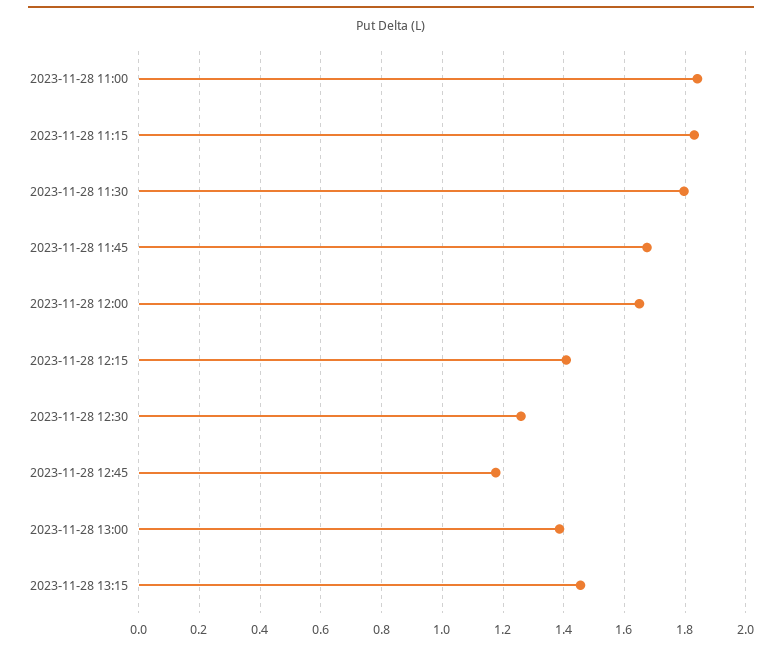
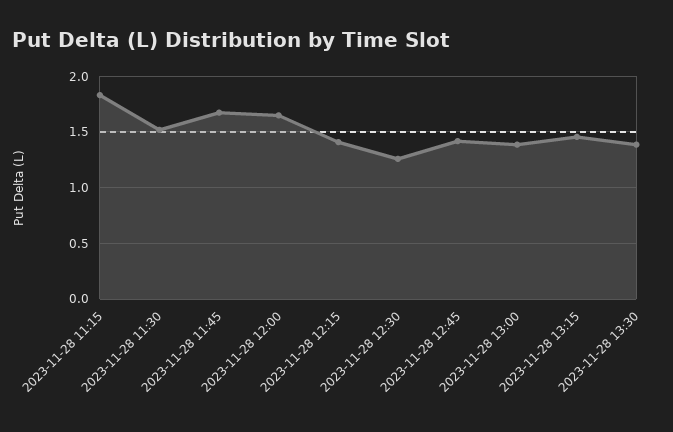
2023-11-28 11:00: 1.84 -> none
2023-11-28 11:30: 1.8 -> 1.5
2023-11-28 12:45: 1.18 -> 1.4
2023-11-28 13:30: none -> 1.4

